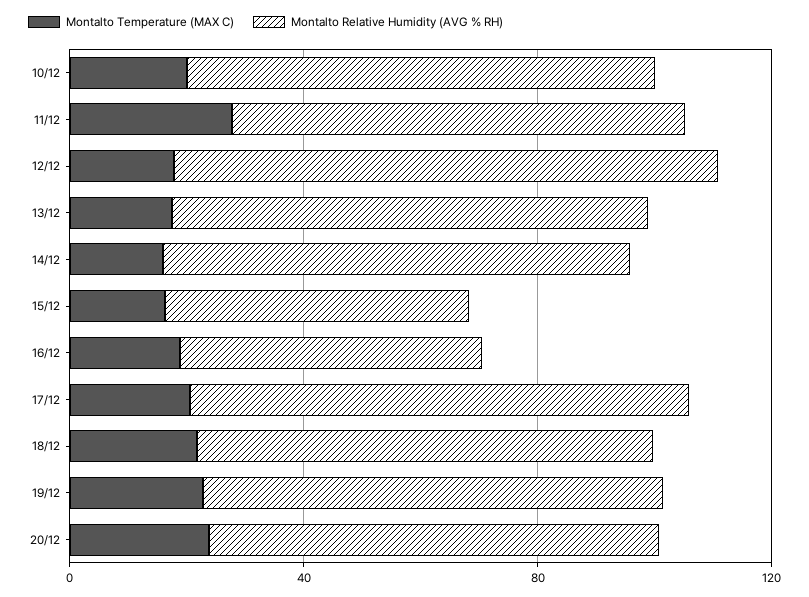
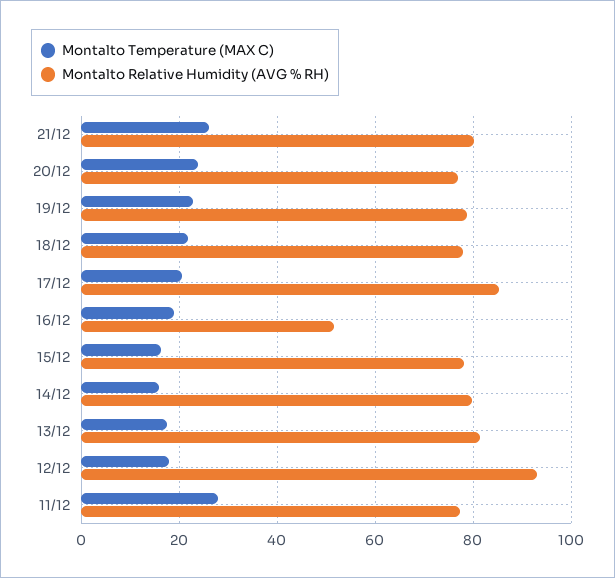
Montalto Temperature (MAX C), 10/12: 20 -> none
Montalto Relative Humidity (AVG % RH), 10/12: 80 -> none
Montalto Relative Humidity (AVG % RH), 15/12: 50 -> 78
Montalto Temperature (MAX C), 21/12: none -> 26
Montalto Relative Humidity (AVG % RH), 21/12: none -> 80

